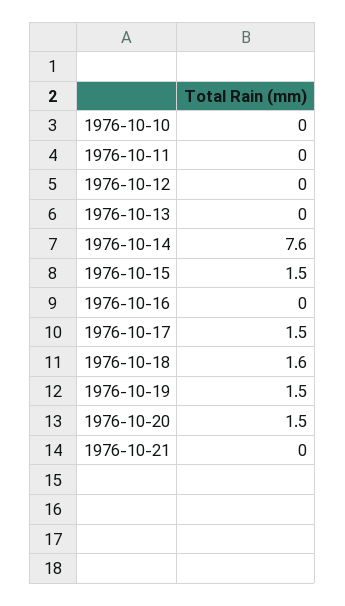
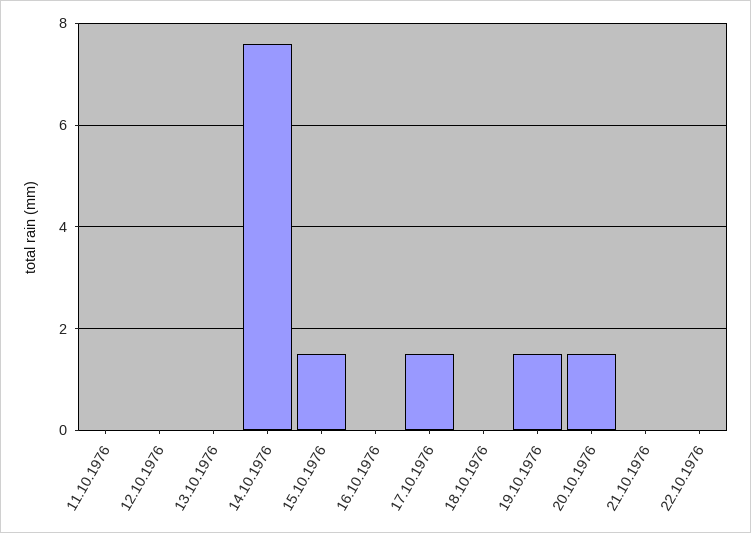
1976-10-10: 0 -> none
1976-10-18: 1.6 -> 0
22.10.1976: none -> 0

